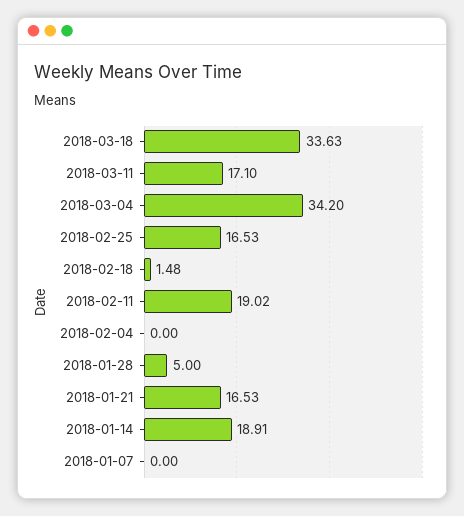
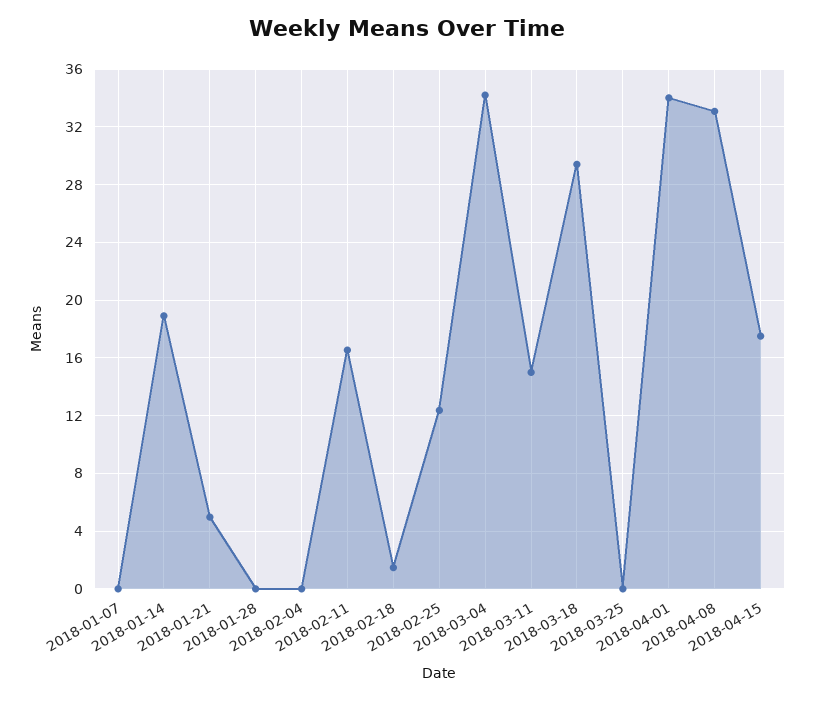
2018-03-18: 33.63 -> 29.5
2018-03-11: 17.1 -> 15
2018-02-25: 16.53 -> 12.5
2018-02-11: 19.02 -> 16.5
2018-01-28: 5 -> 0
2018-01-21: 16.53 -> 5
2018-03-25: none -> 0
2018-04-01: none -> 34
2018-04-08: none -> 33
2018-04-15: none -> 17.5

